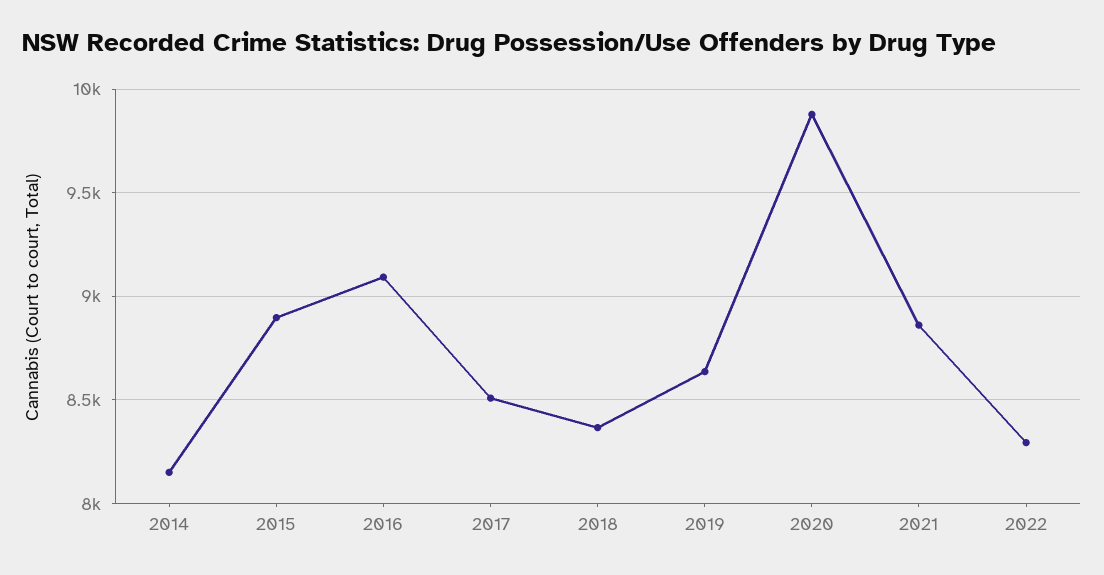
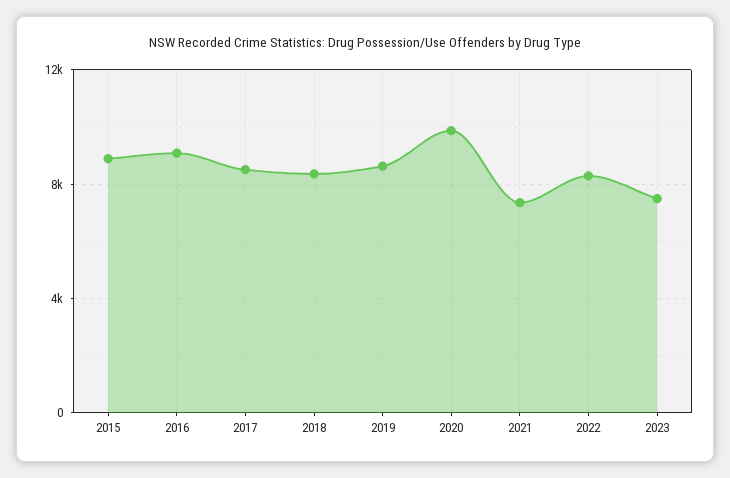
2014: 8150 -> none
2021: 8850 -> 7500
2023: none -> 7500

